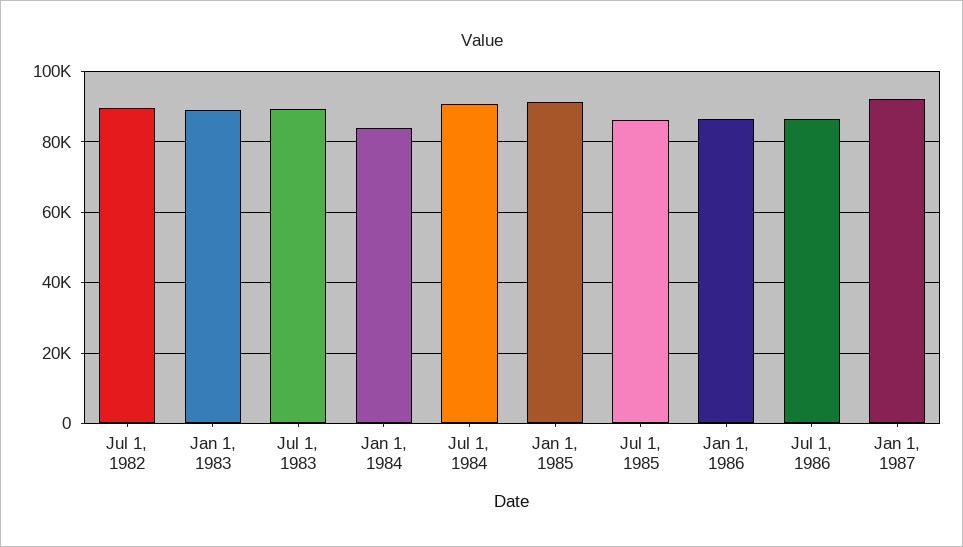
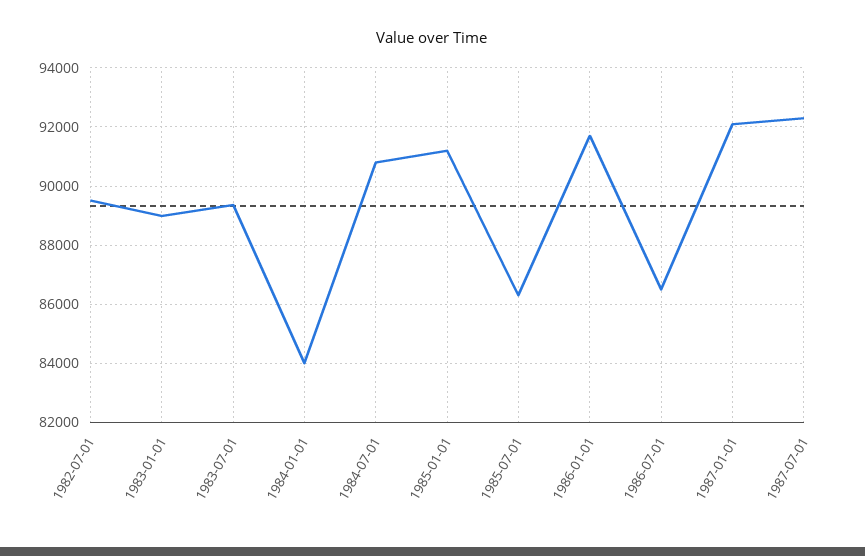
Jan 1, 1986: 86000 -> 91750
1987-07-01: none -> 92250

